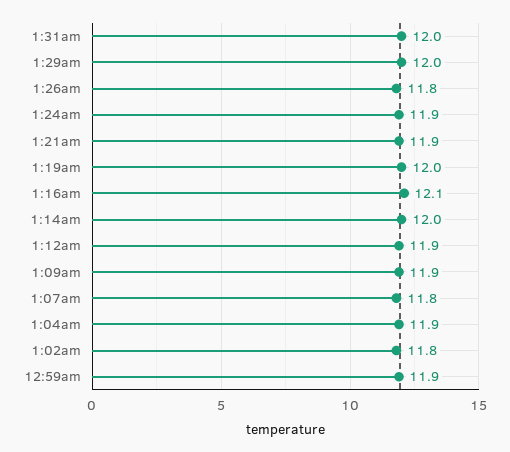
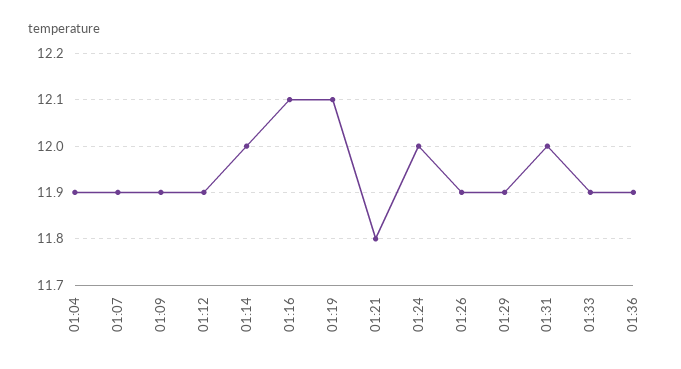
1:29am: 12 -> 11.9
1:26am: 11.8 -> 11.9
1:24am: 11.9 -> 12
1:21am: 11.9 -> 11.8
1:19am: 12 -> 12.1
1:07am: 11.8 -> 11.9
1:02am: 11.8 -> none
12:59am: 11.9 -> none
01:33: none -> 11.9
01:36: none -> 11.9

